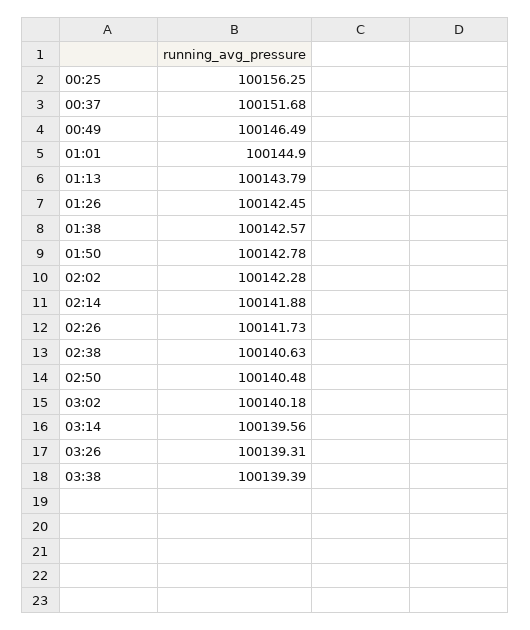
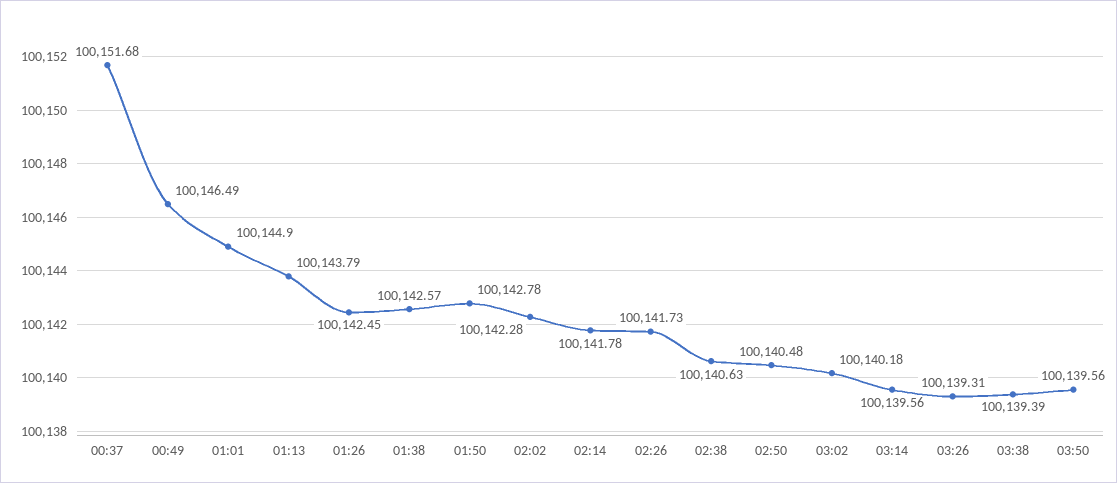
00:25: 100156.25 -> none
02:14: 100141.88 -> 100141.78
03:50: none -> 100139.56

